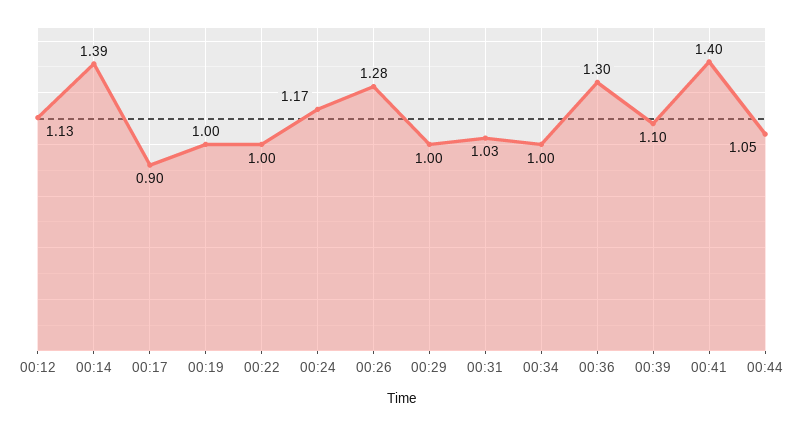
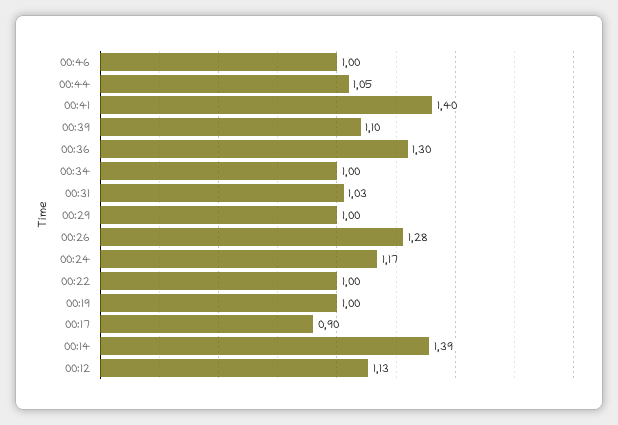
00:46: none -> 1

